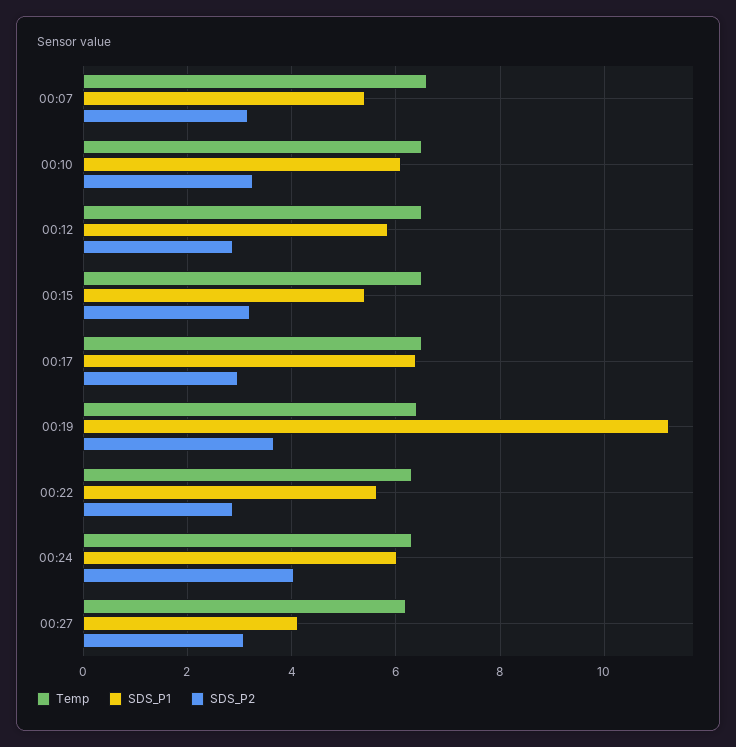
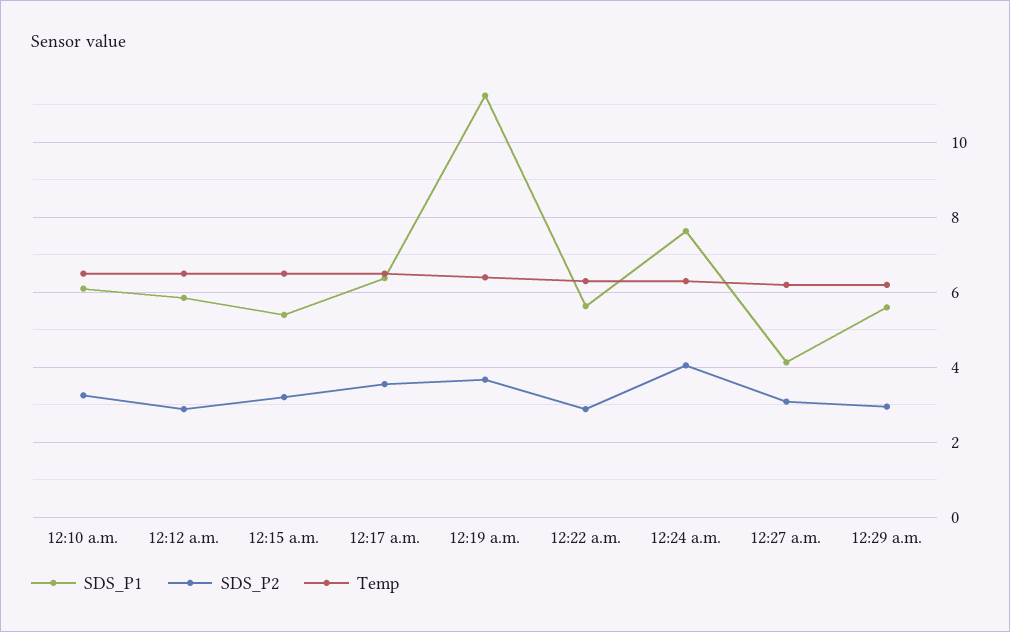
Temp, 00:07: 6.6 -> none
SDS_P1, 00:07: 5.4 -> none
SDS_P2, 00:07: 3.2 -> none
SDS_P2, 00:17: 3 -> 3.6
SDS_P1, 00:24: 6 -> 7.6
SDS_P1, 12:29 a.m.: none -> 5.6
SDS_P2, 12:29 a.m.: none -> 3
Temp, 12:29 a.m.: none -> 6.2

